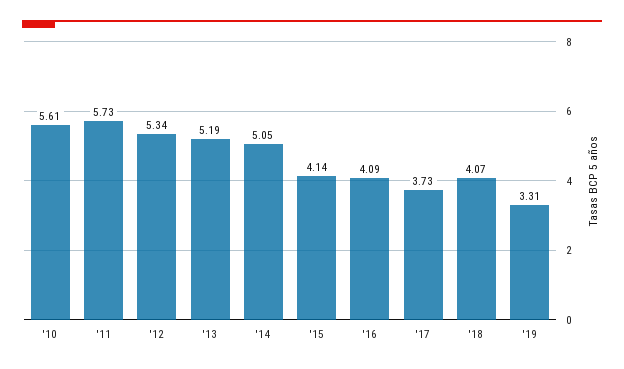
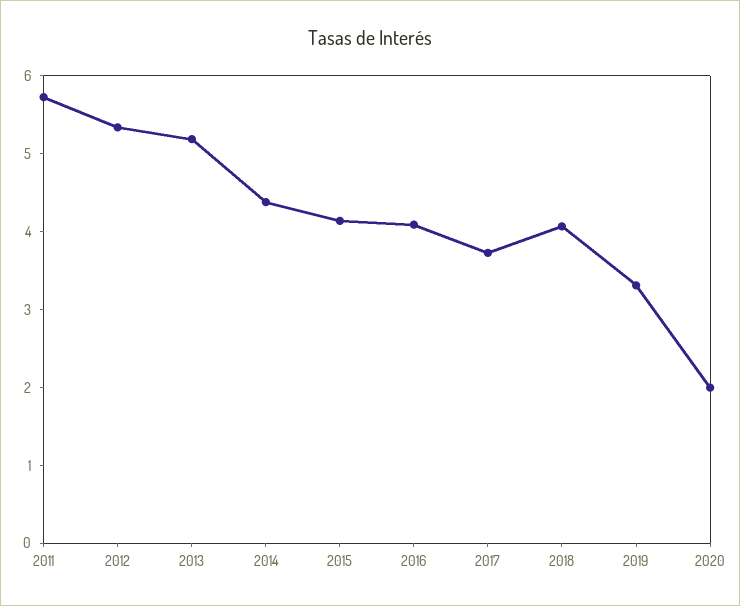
'10: 5.61 -> none
'14: 5.05 -> 4.4
2020: none -> 2

